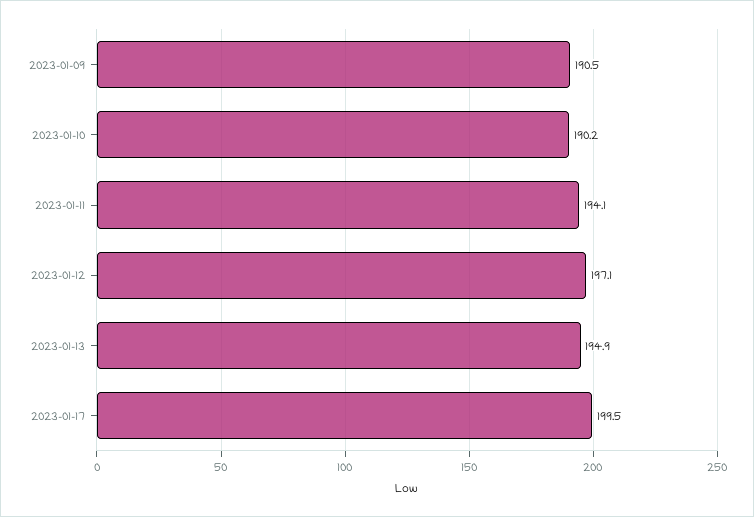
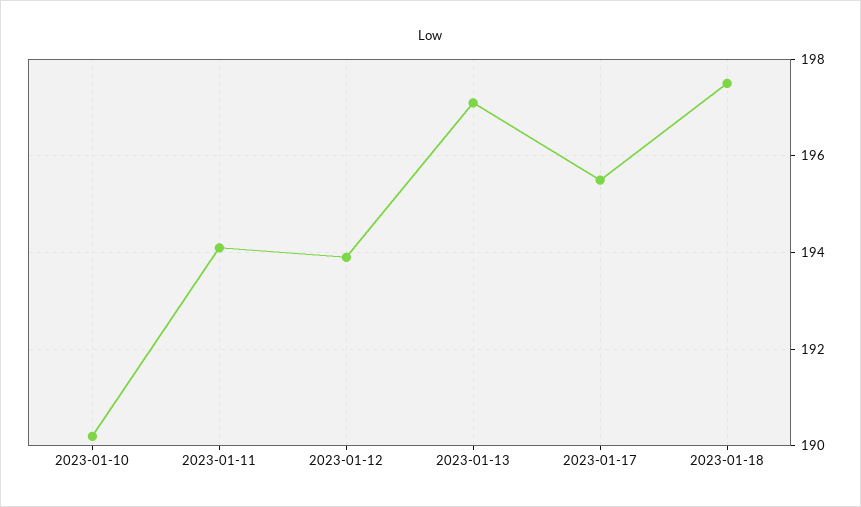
2023-01-09: 190.5 -> none
2023-01-12: 197.1 -> 194
2023-01-13: 194.9 -> 197
2023-01-17: 199.5 -> 195.5
2023-01-18: none -> 197.5

